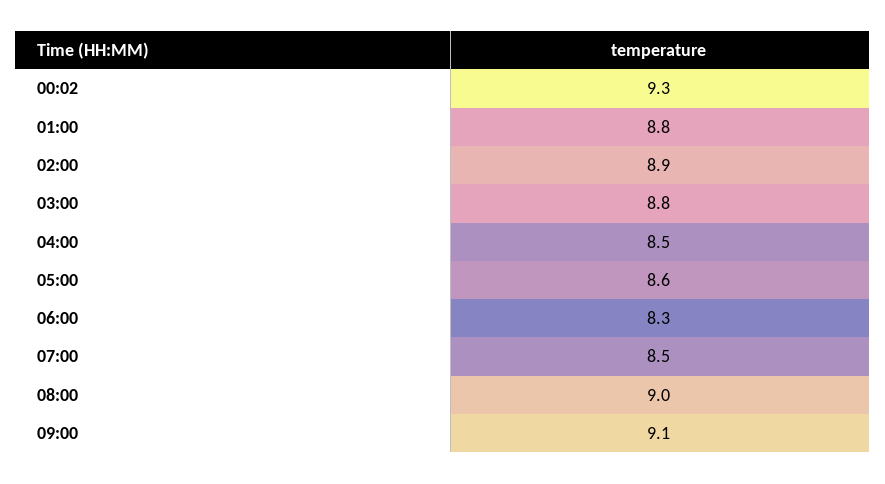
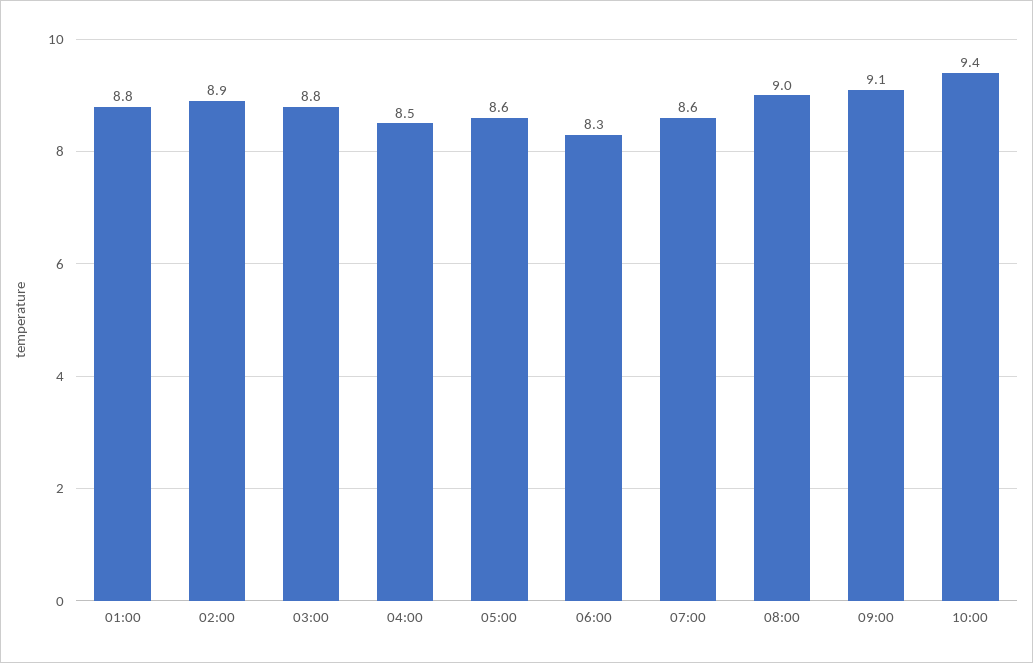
00:02: 9.3 -> none
07:00: 8.5 -> 8.6
10:00: none -> 9.4

